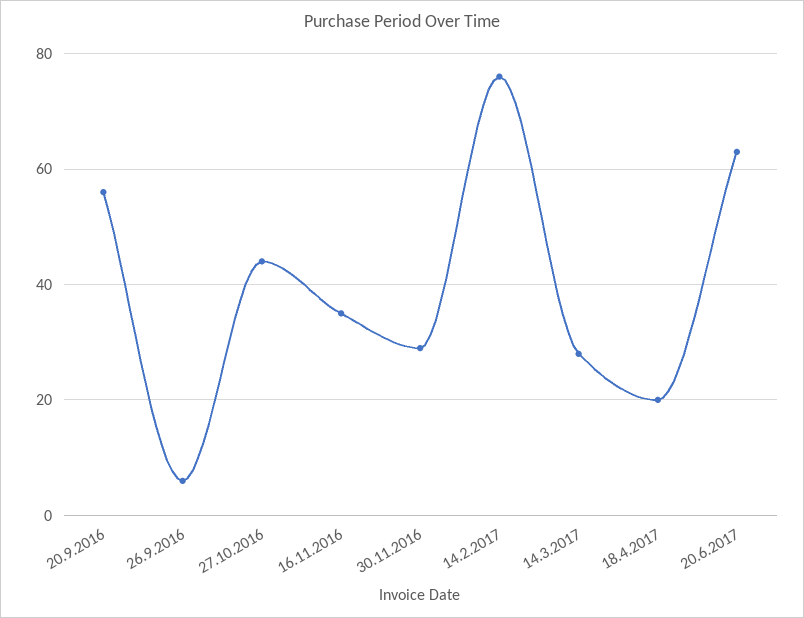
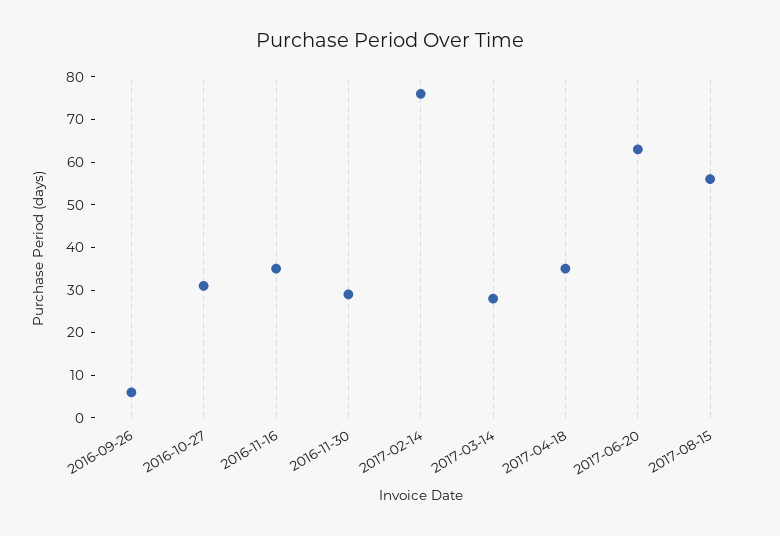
20.9.2016: 55 -> none
27.10.2016: 45 -> 30
18.4.2017: 20 -> 35
2017-08-15: none -> 55

